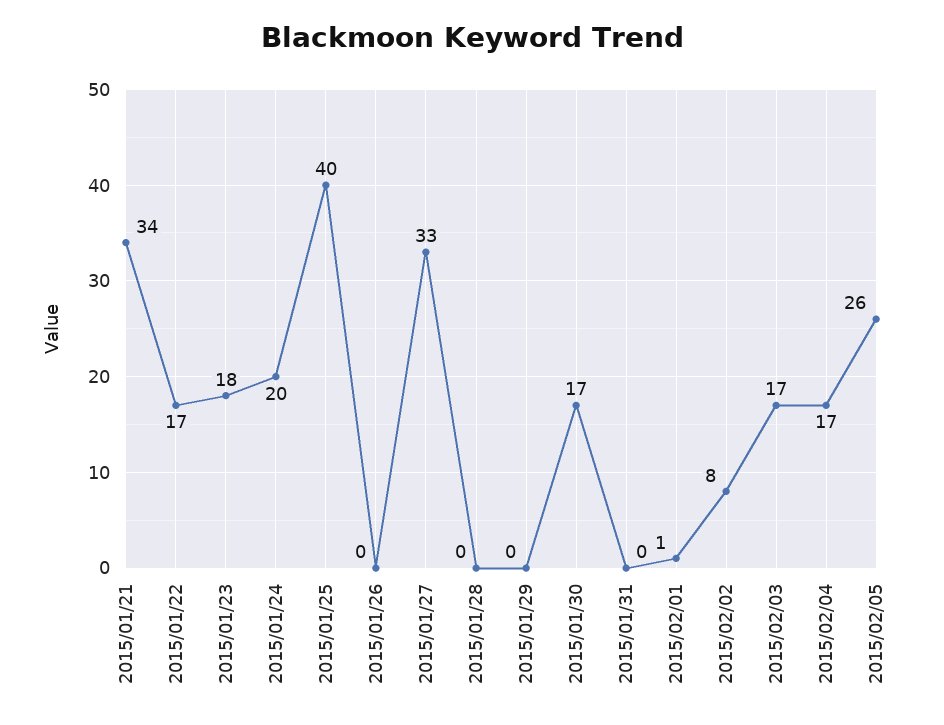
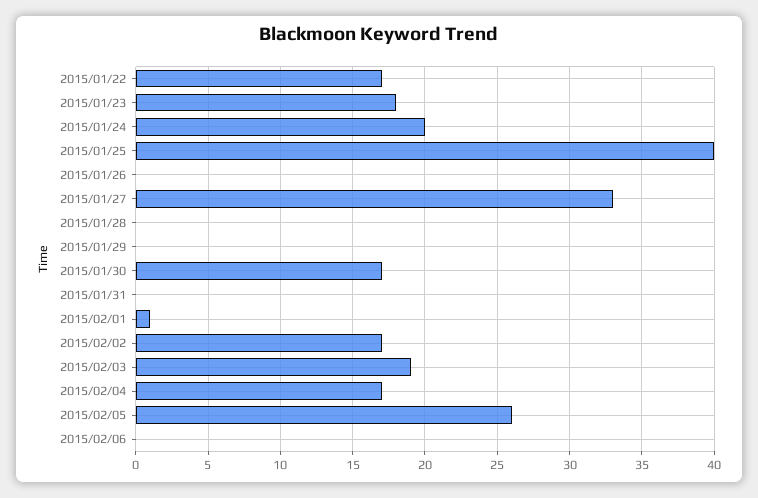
2015/01/21: 34 -> none
2015/02/02: 8 -> 17
2015/02/03: 17 -> 19
2015/02/06: none -> 0

